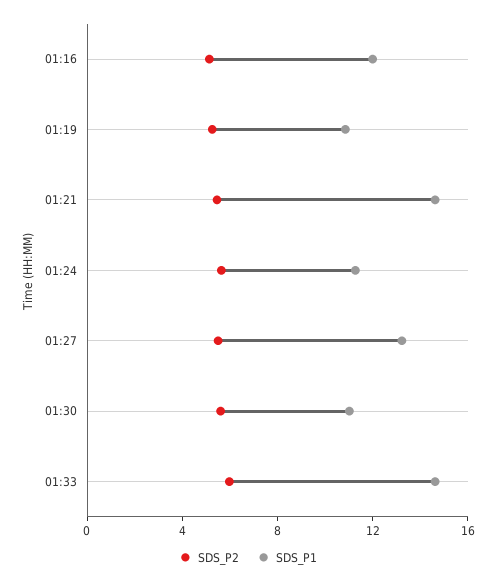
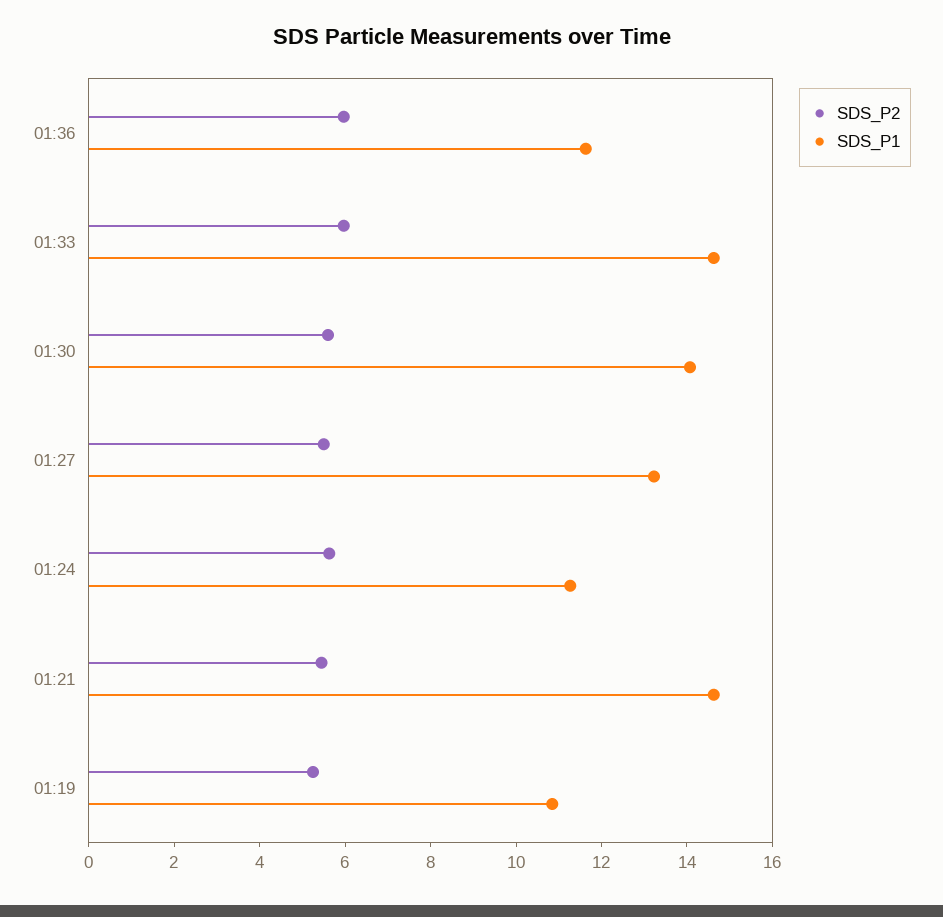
SDS_P2, 01:16: 5 -> none
SDS_P1, 01:16: 12 -> none
SDS_P1, 01:30: 11 -> 14
SDS_P2, 01:36: none -> 6
SDS_P1, 01:36: none -> 11.5

